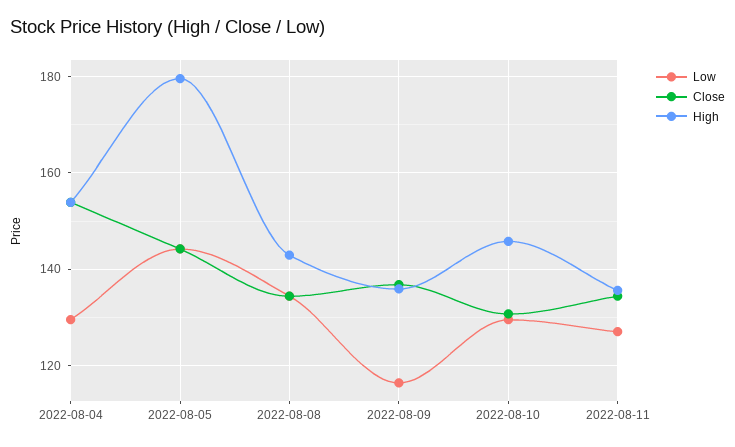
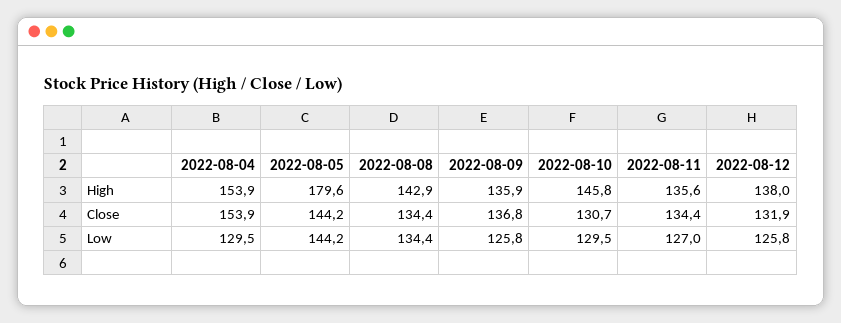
Low, 2022-08-09: 116 -> 125.8
High, 2022-08-12: none -> 138
Close, 2022-08-12: none -> 131.9
Low, 2022-08-12: none -> 125.8

